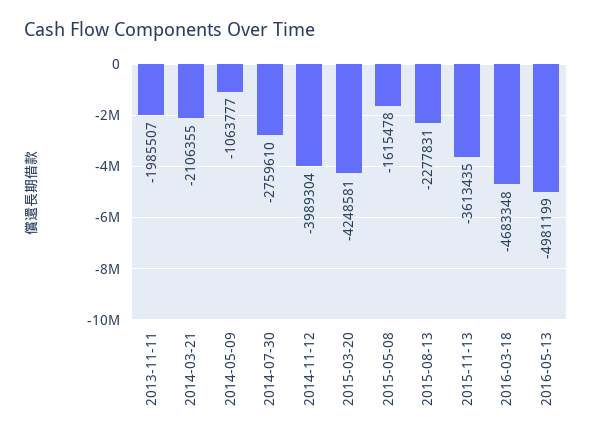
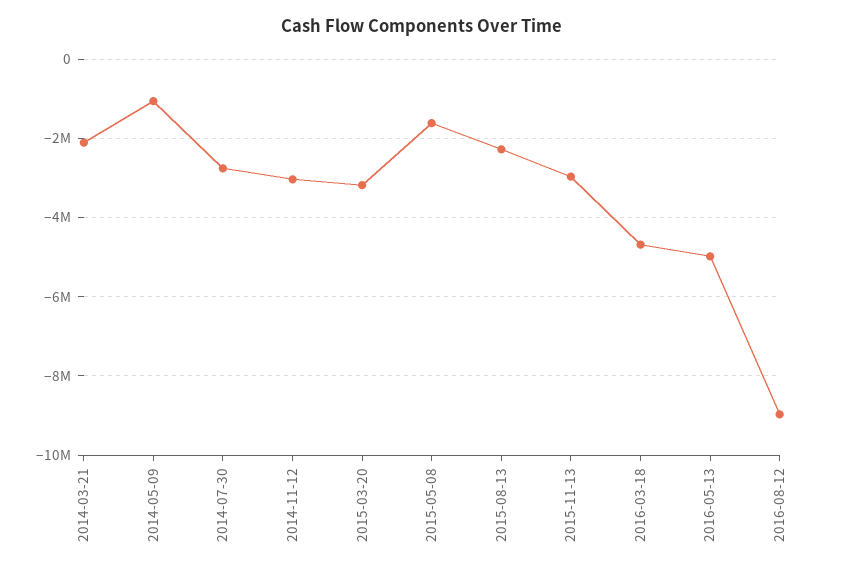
2013-11-11: -1985507 -> none
2014-11-12: -3989304 -> -3000000
2015-03-20: -4248581 -> -3200000
2015-11-13: -3613435 -> -3000000
2016-08-12: none -> -9000000

